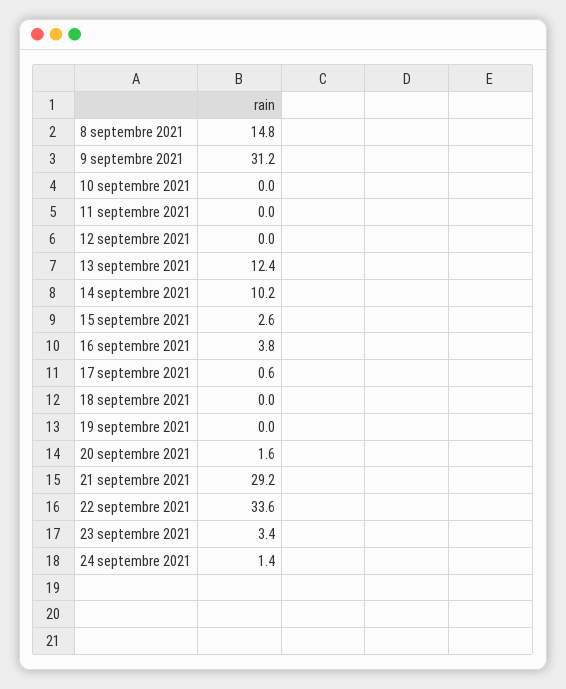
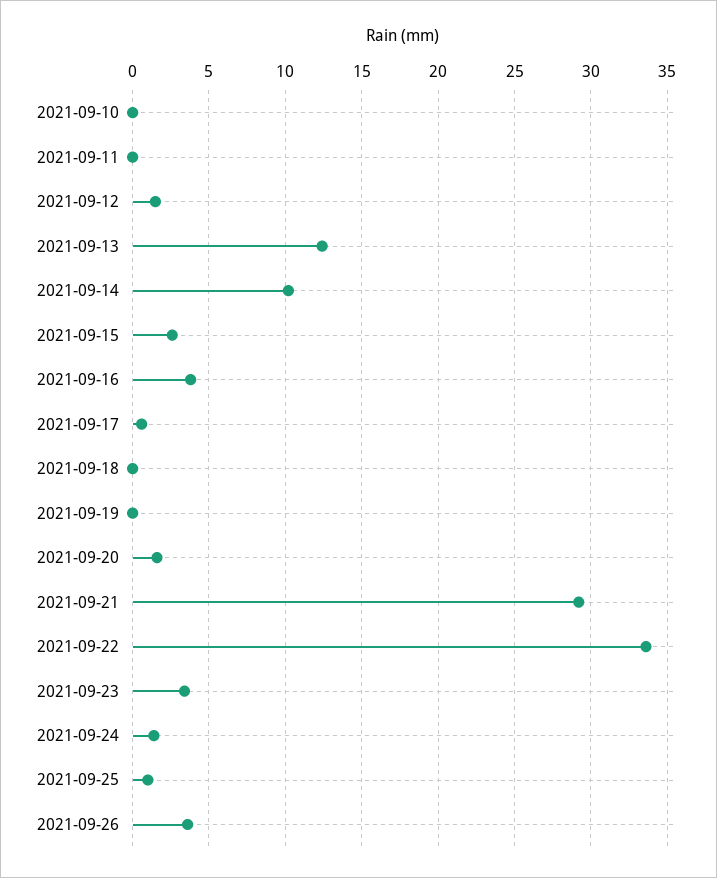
8 septembre 2021: 14.8 -> none
9 septembre 2021: 31.2 -> none
12 septembre 2021: 0 -> 1.5
2021-09-25: none -> 1
2021-09-26: none -> 3.5

